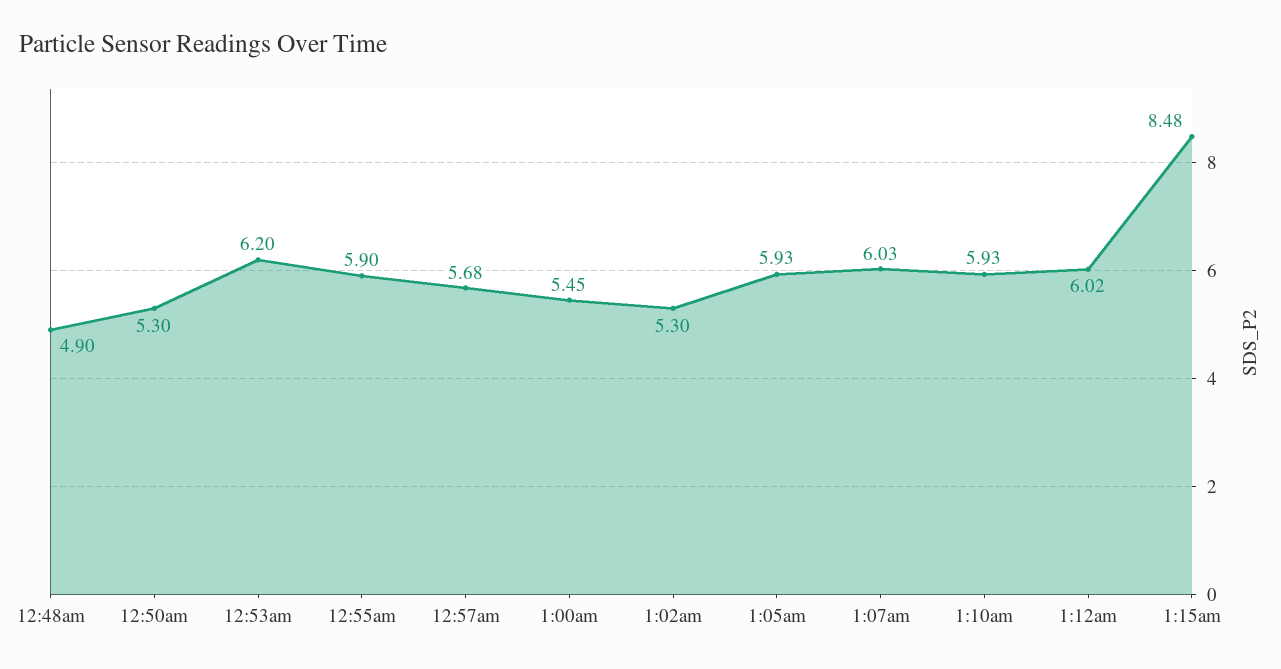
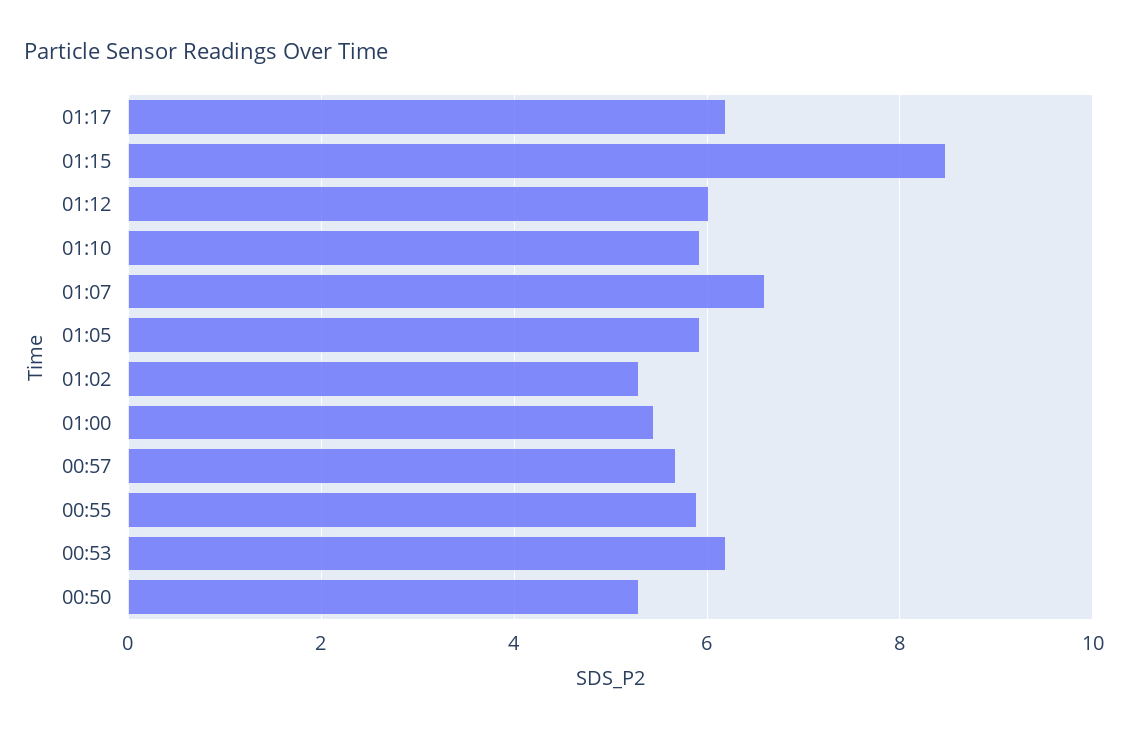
12:48am: 4.9 -> none
1:07am: 6.03 -> 6.6
01:17: none -> 6.2

